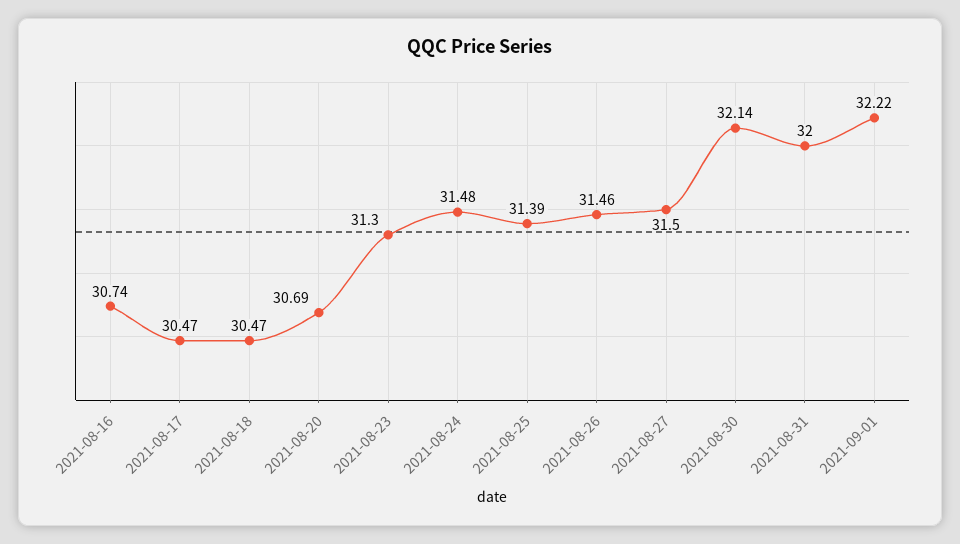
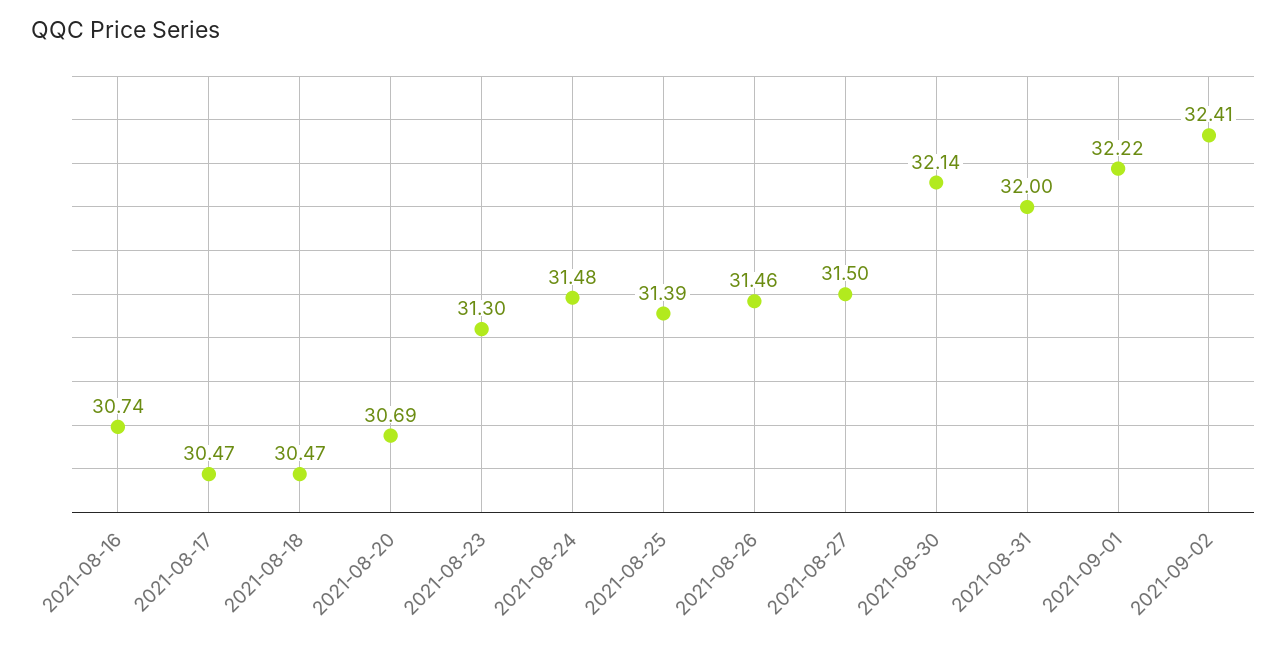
2021-09-02: none -> 32.41

